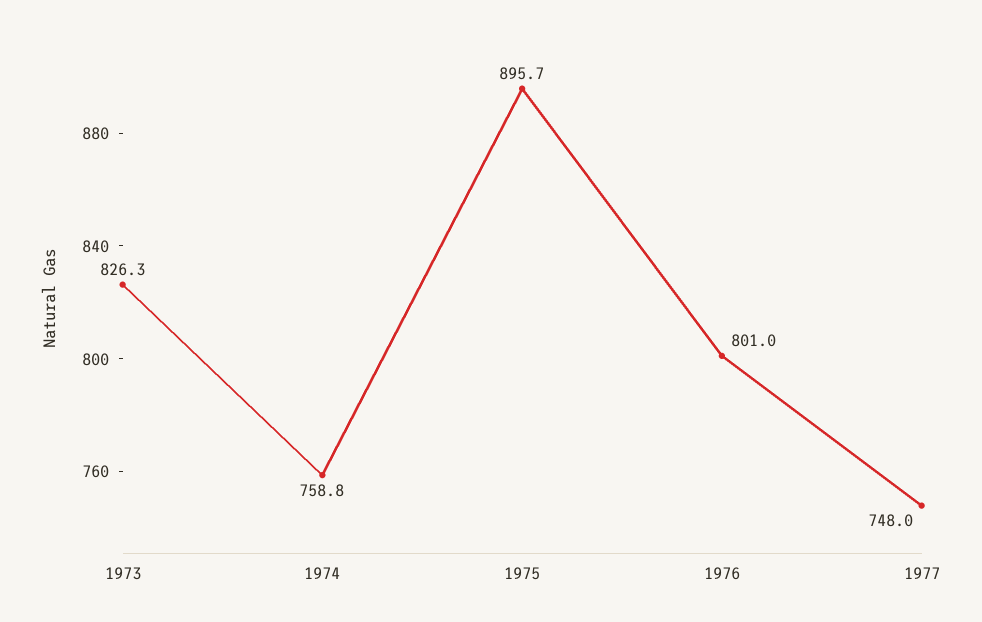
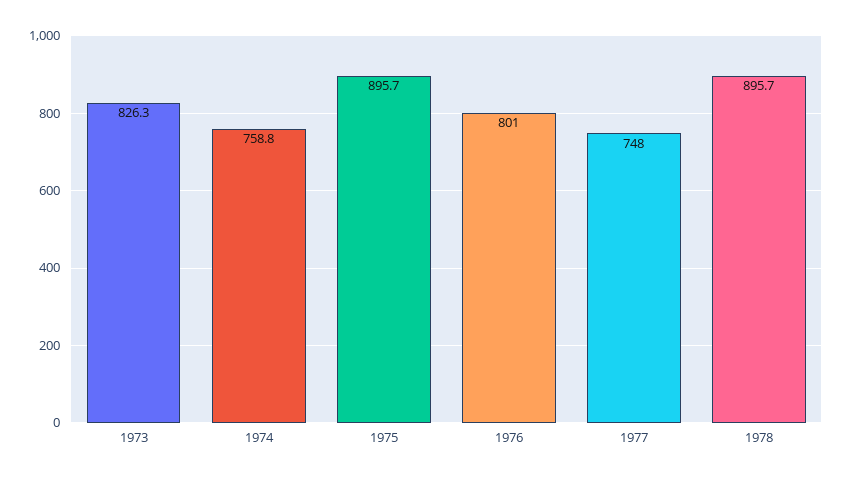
1978: none -> 895.7

